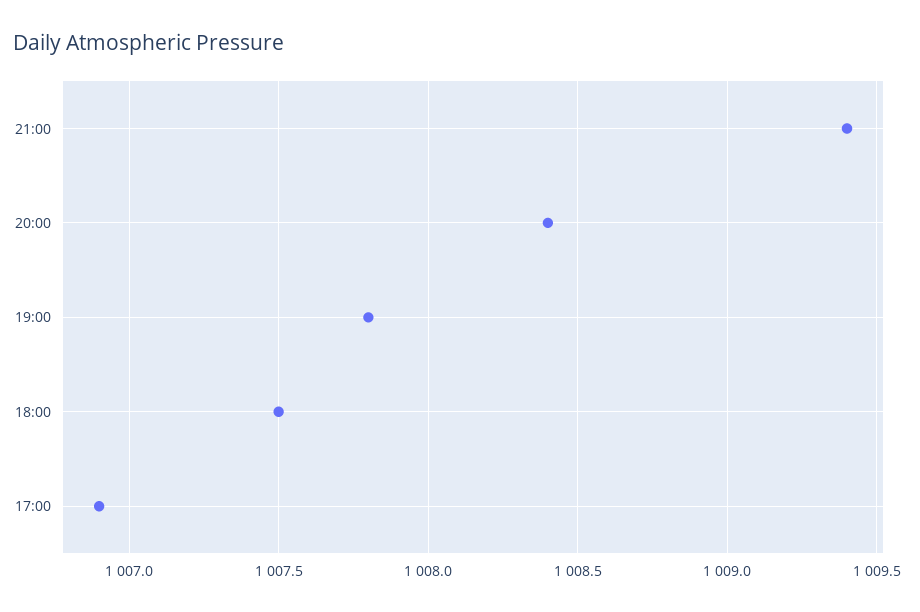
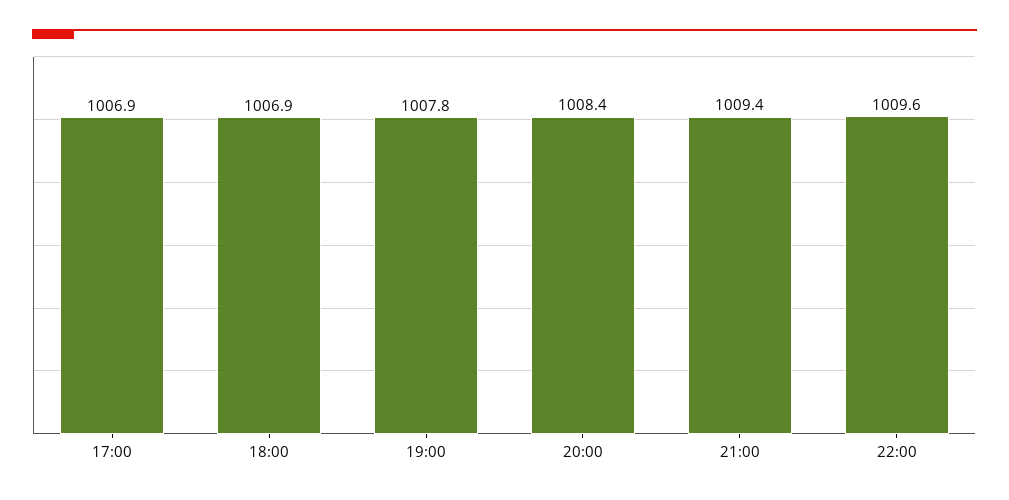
18:00: 1007.5 -> 1006.9
22:00: none -> 1009.6

